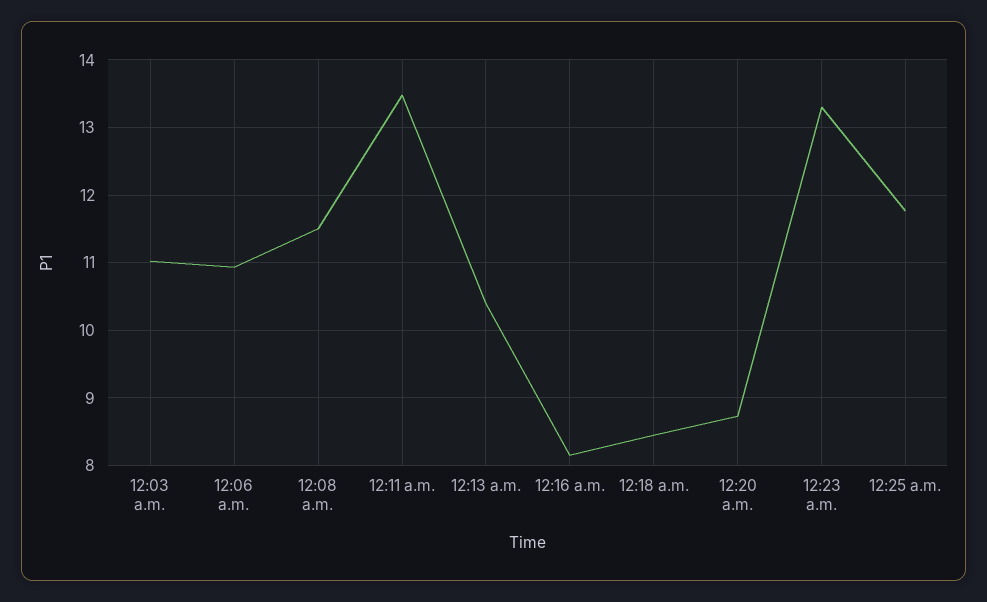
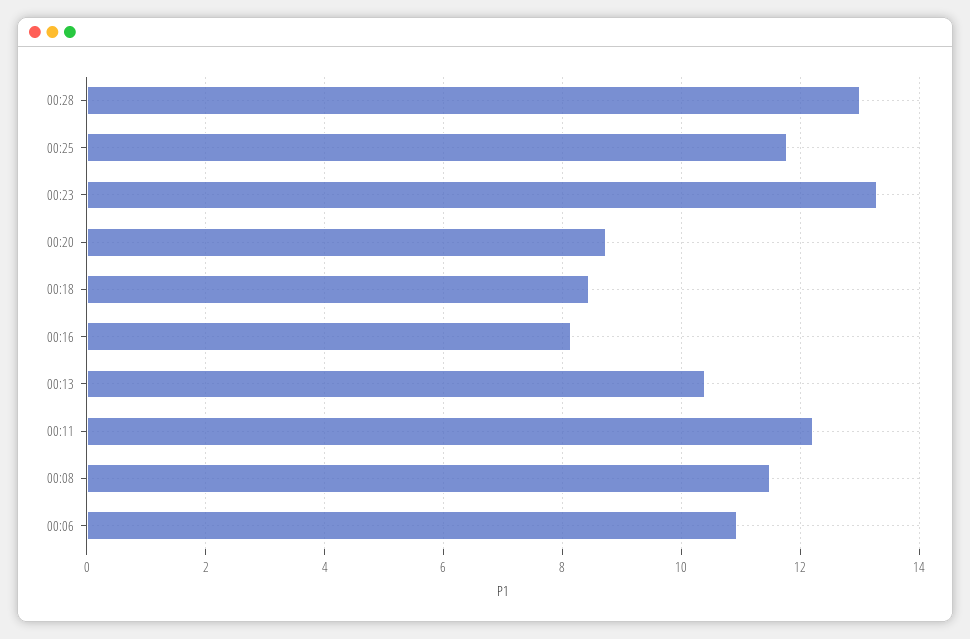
12:03 a.m.: 11 -> none
12:11 a.m.: 13.5 -> 12.2
00:28: none -> 13

